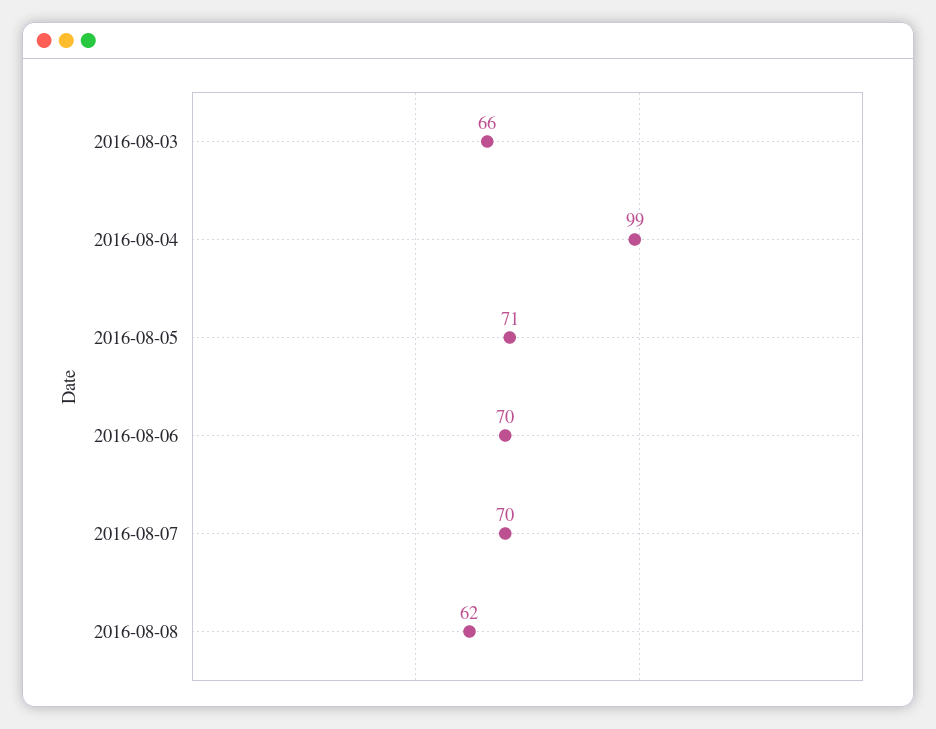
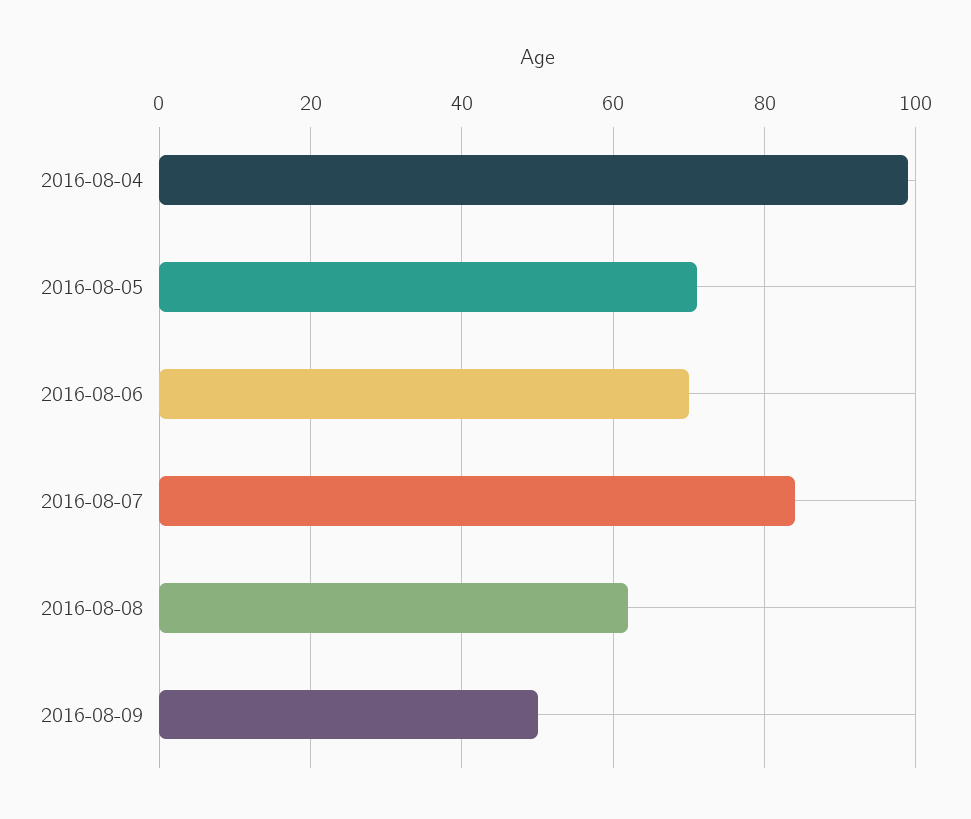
2016-08-03: 66 -> none
2016-08-07: 70 -> 85
2016-08-09: none -> 50

